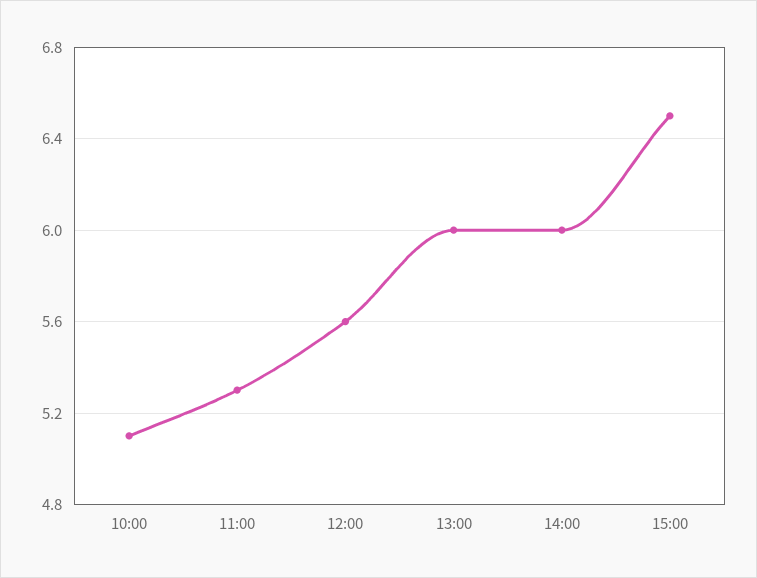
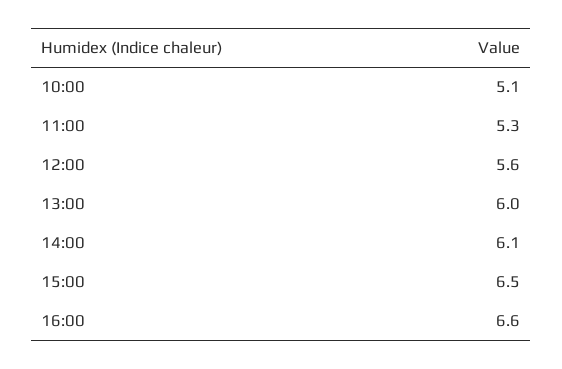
14:00: 6 -> 6.1
16:00: none -> 6.6

